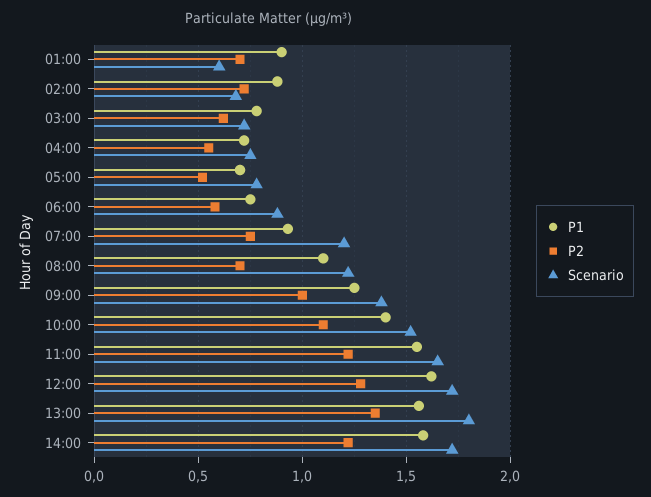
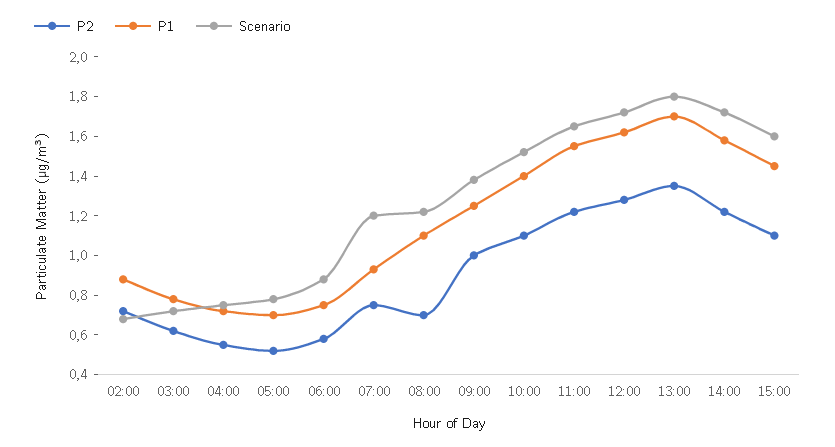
P1, 01:00: 0.9 -> none
P2, 01:00: 0.7 -> none
Scenario, 01:00: 0.6 -> none
P1, 13:00: 1.55 -> 1.7
P2, 15:00: none -> 1.1
P1, 15:00: none -> 1.45
Scenario, 15:00: none -> 1.6

